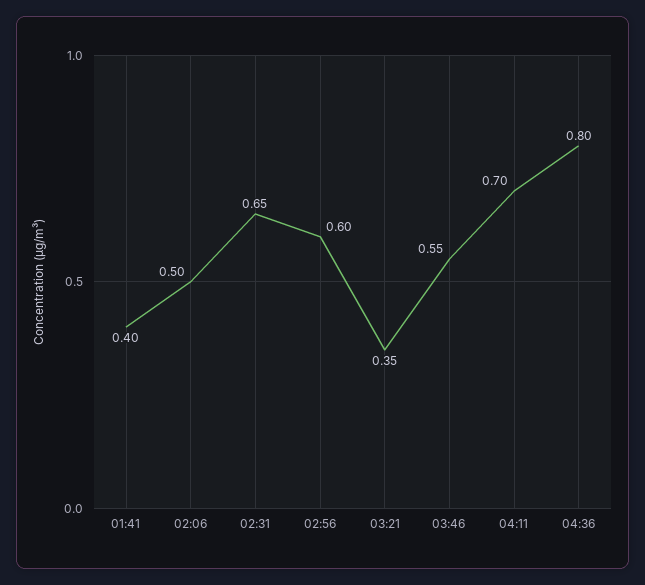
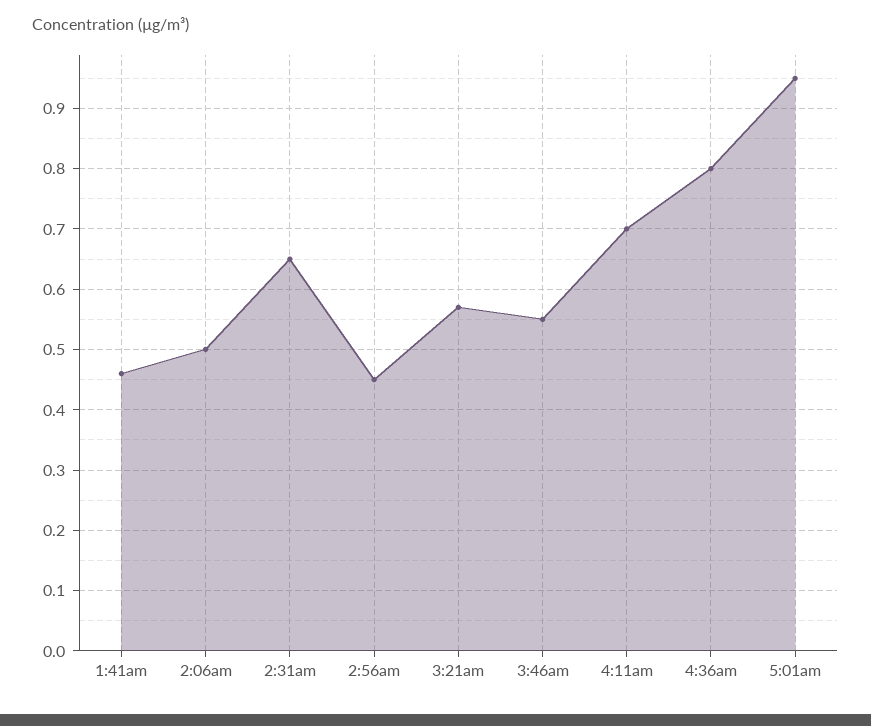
01:41: 0.4 -> 0.46
02:56: 0.6 -> 0.45
03:21: 0.35 -> 0.57
5:01am: none -> 0.95

